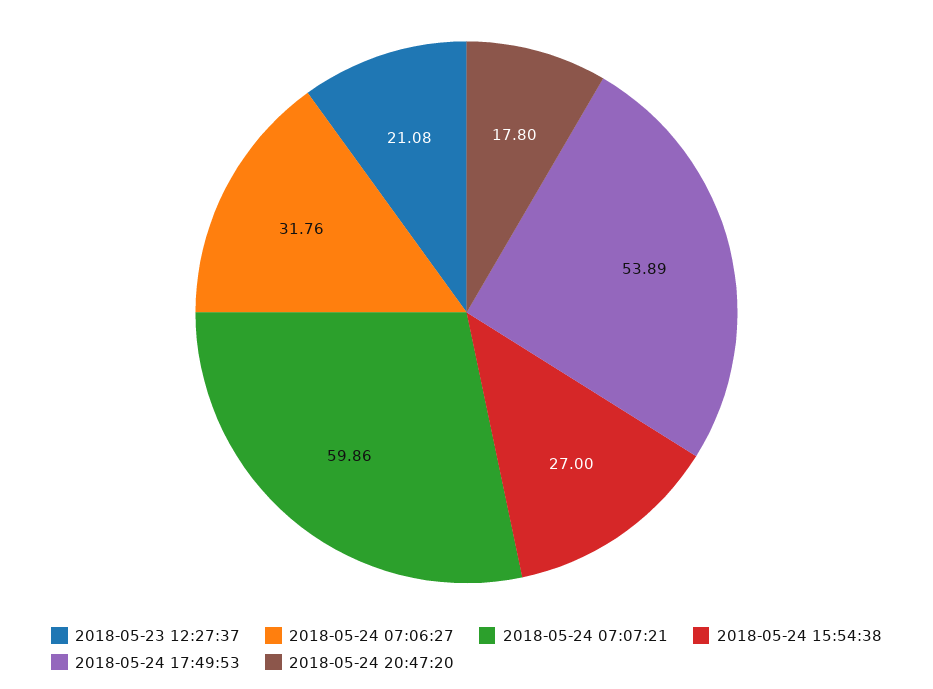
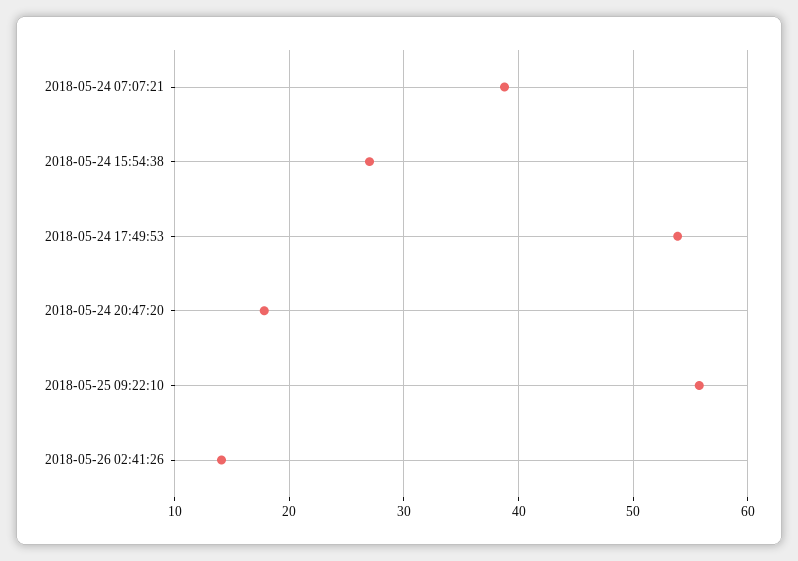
2018-05-23 12:27:37: 21.08 -> none
2018-05-24 07:06:27: 31.76 -> none
2018-05-24 07:07:21: 59.86 -> 39
2018-05-25 09:22:10: none -> 56
2018-05-26 02:41:26: none -> 14

